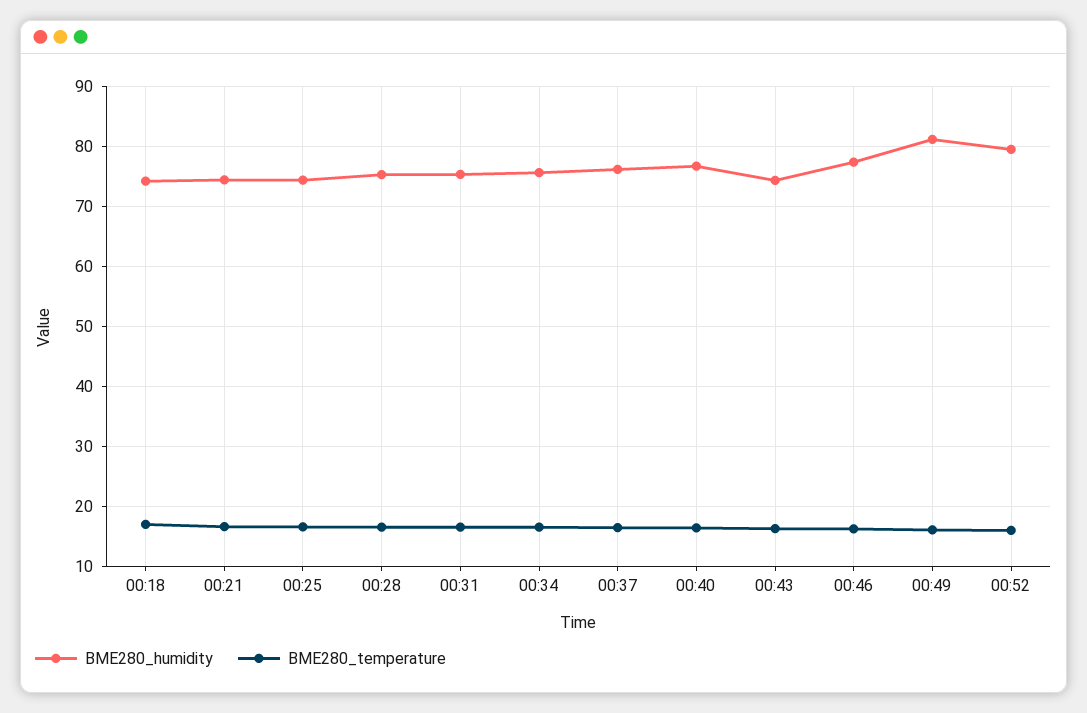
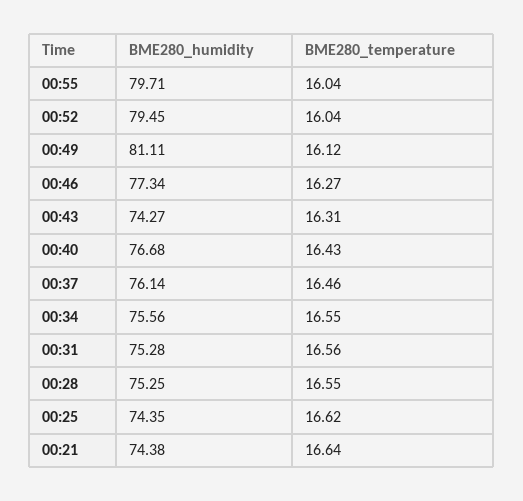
BME280_humidity, 00:18: 74 -> none
BME280_temperature, 00:18: 17 -> none
BME280_humidity, 00:55: none -> 79.71
BME280_temperature, 00:55: none -> 16.04

